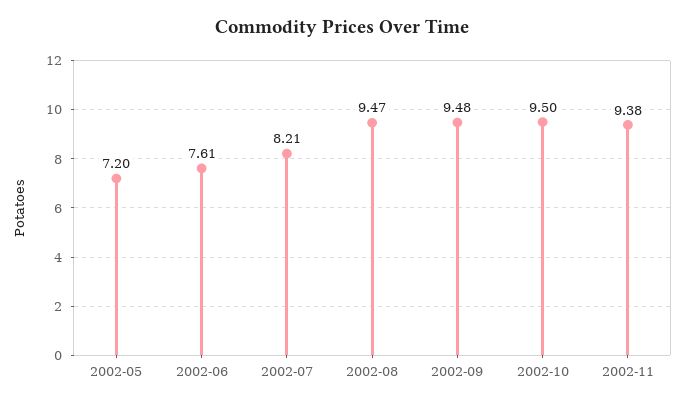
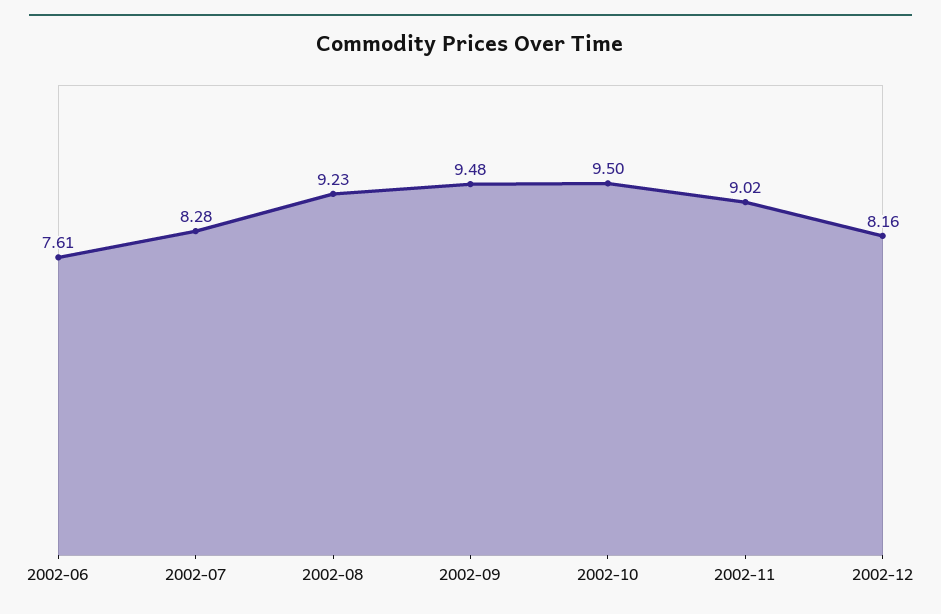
2002-05: 7.2 -> none
2002-07: 8.21 -> 8.28
2002-08: 9.47 -> 9.23
2002-11: 9.38 -> 9.02
2002-12: none -> 8.16

